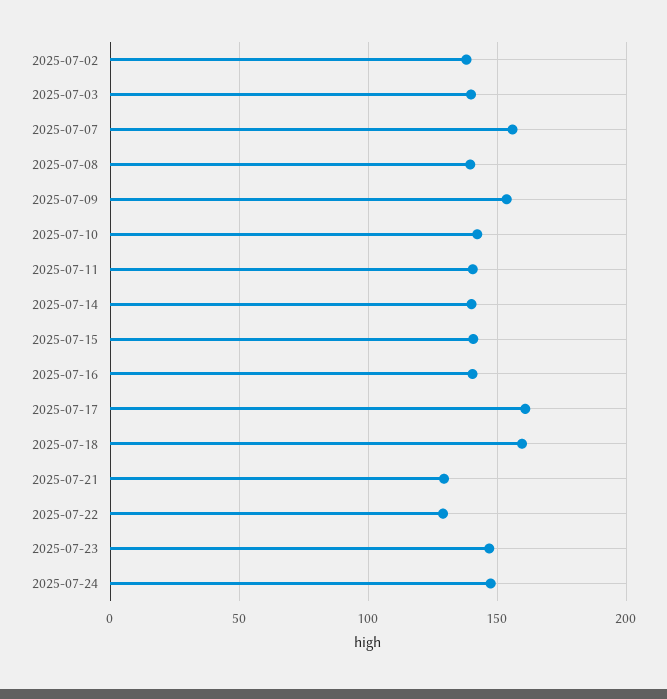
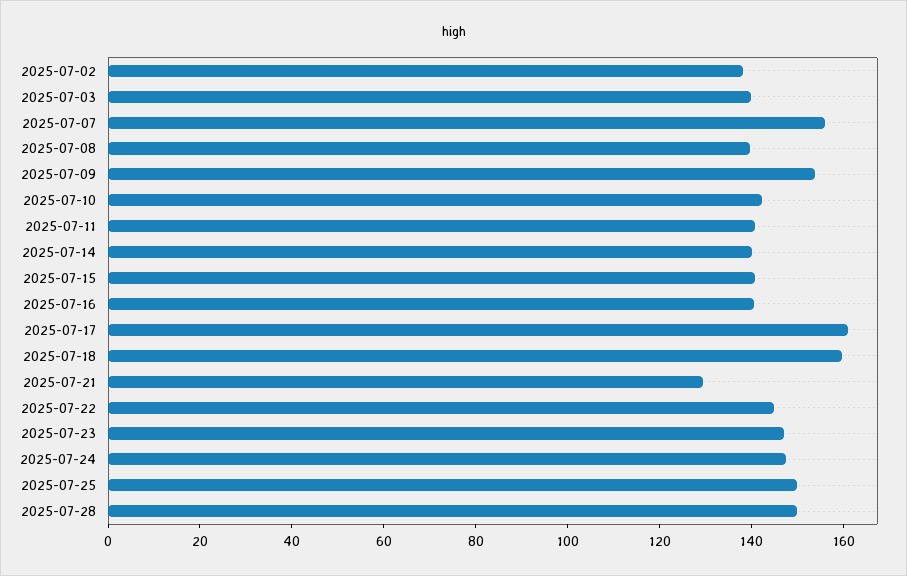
2025-07-22: 130 -> 145
2025-07-25: none -> 150
2025-07-28: none -> 150

